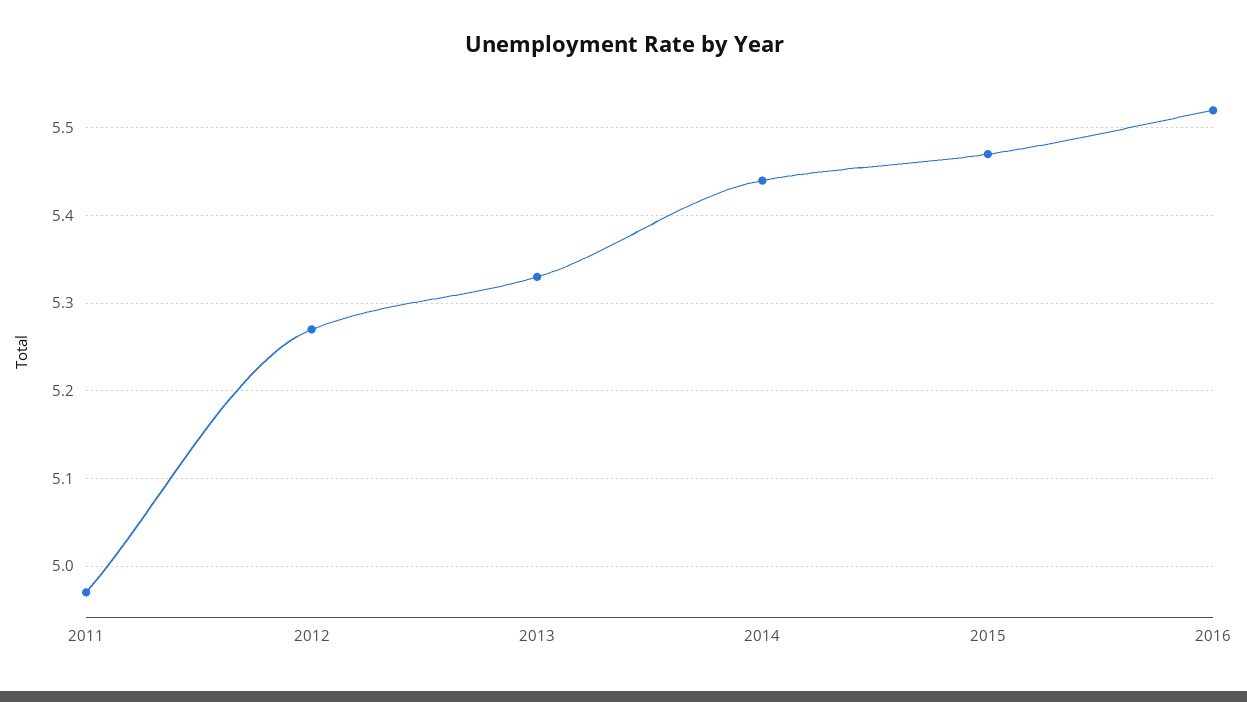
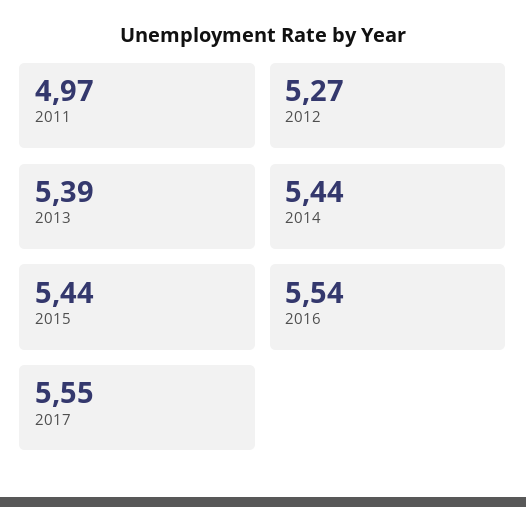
2013: 5.33 -> 5.39
2015: 5.47 -> 5.44
2016: 5.52 -> 5.54
2017: none -> 5.55

